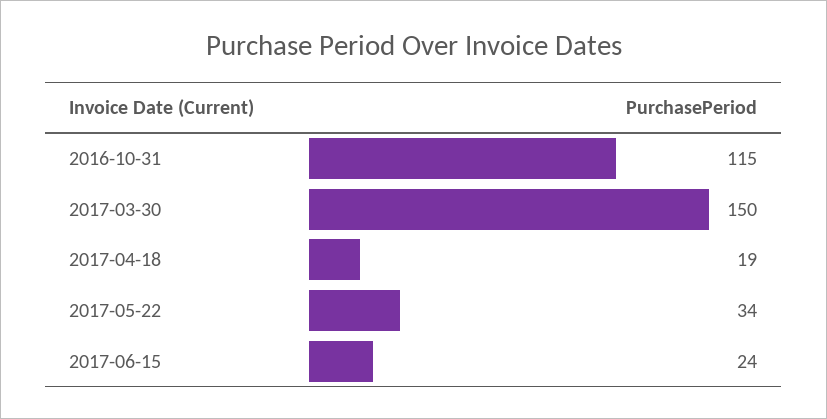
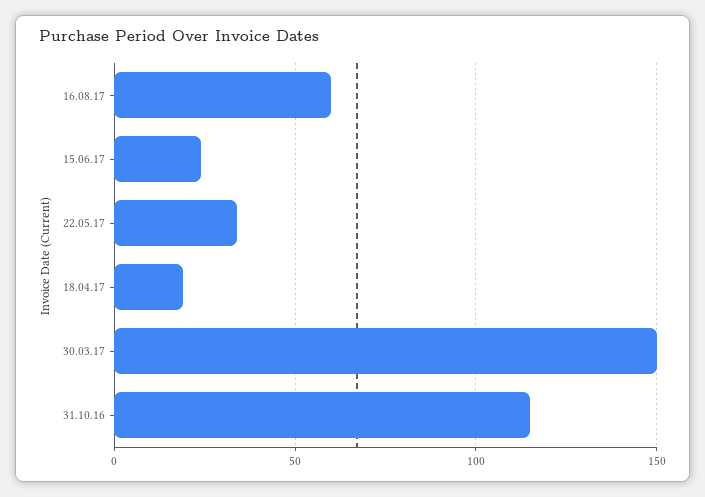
16.08.17: none -> 60

